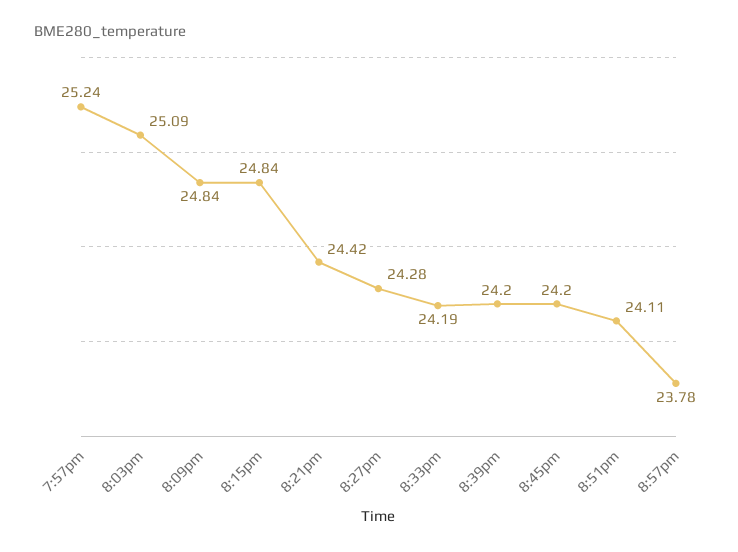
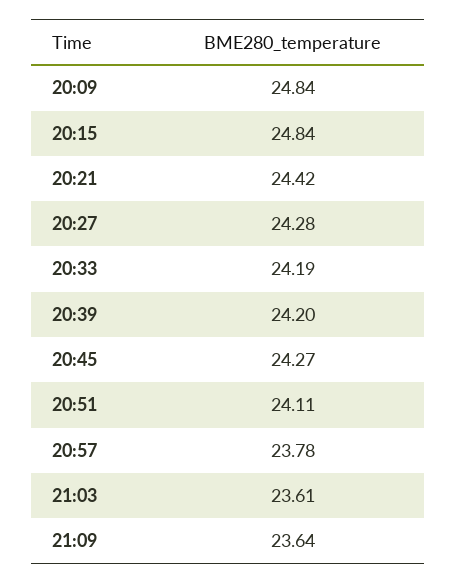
7:57pm: 25.24 -> none
8:03pm: 25.09 -> none
8:45pm: 24.2 -> 24.27
21:03: none -> 23.61
21:09: none -> 23.64

